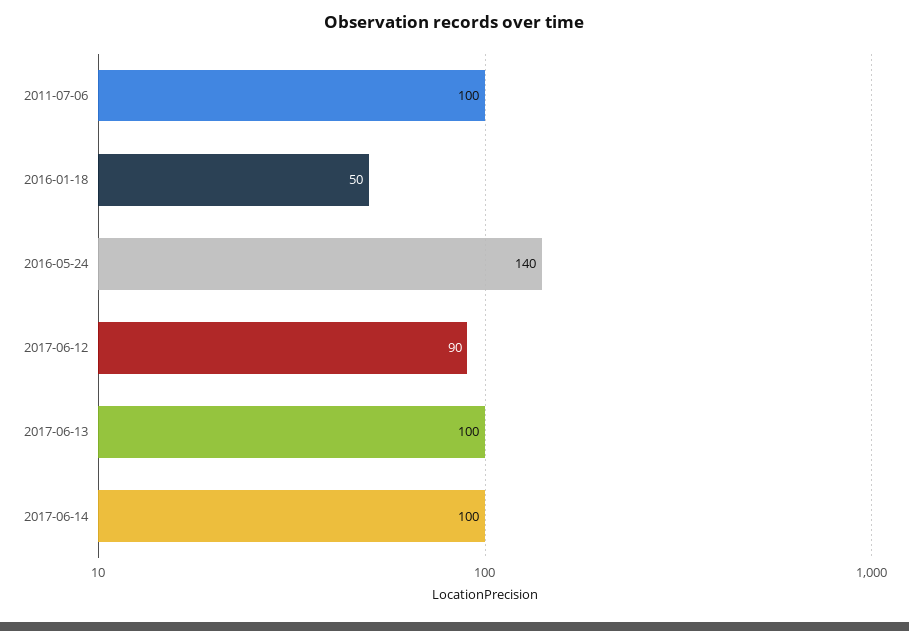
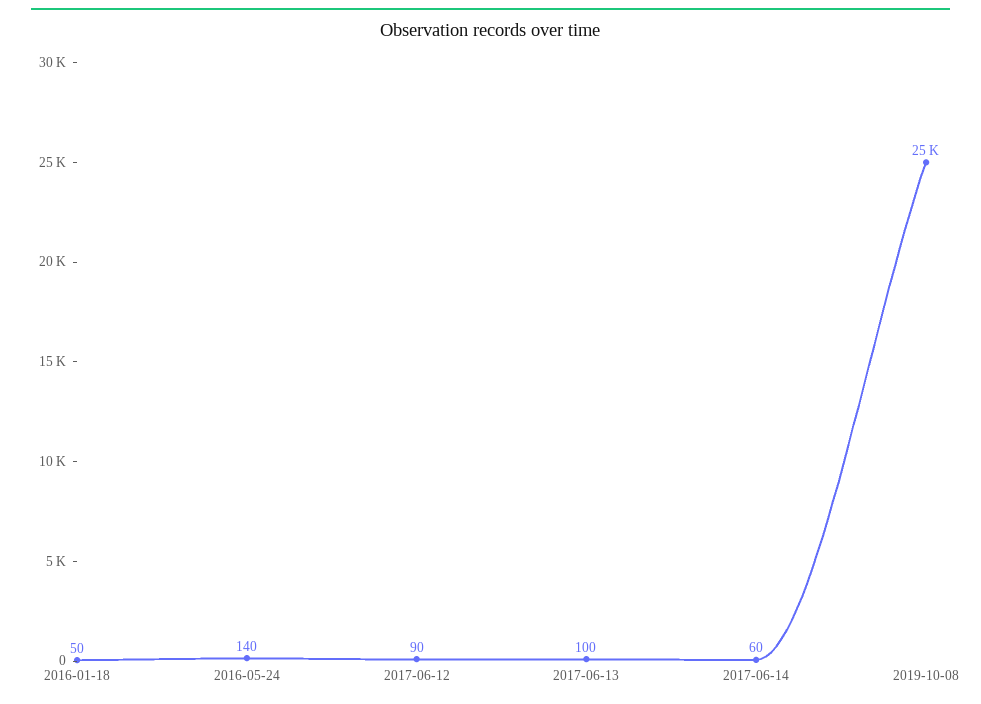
2011-07-06: 100 -> none
2017-06-14: 100 -> 60
2019-10-08: none -> 25000

